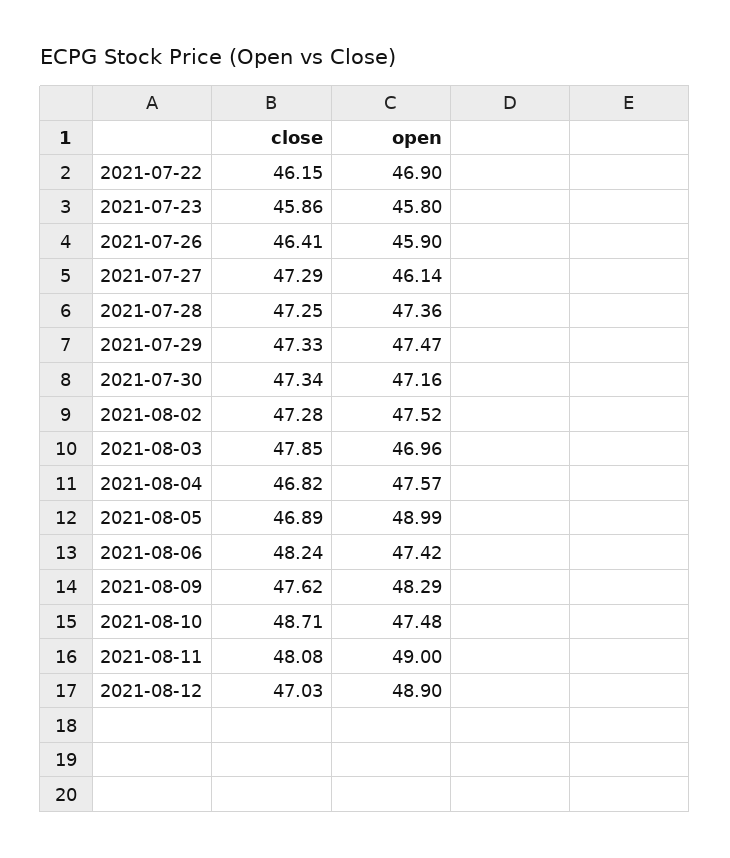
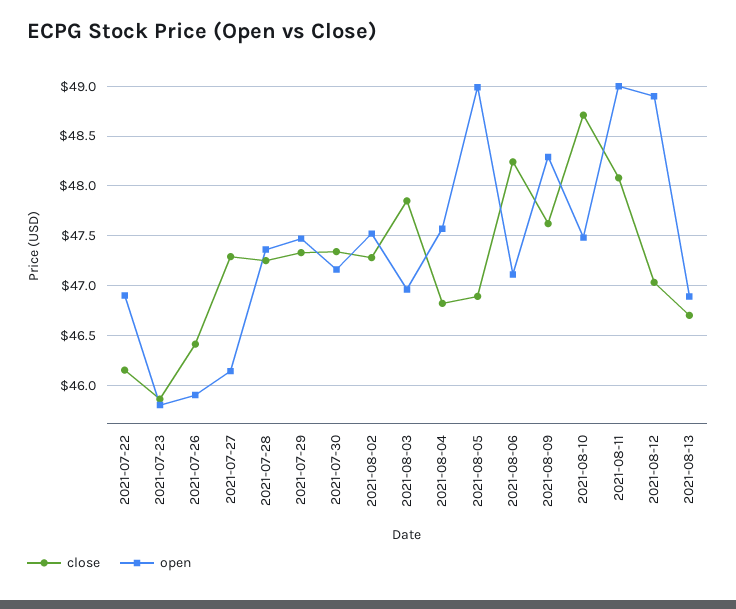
open, 2021-08-06: 47.42 -> 47.1
close, 2021-08-13: none -> 46.7
open, 2021-08-13: none -> 46.9

